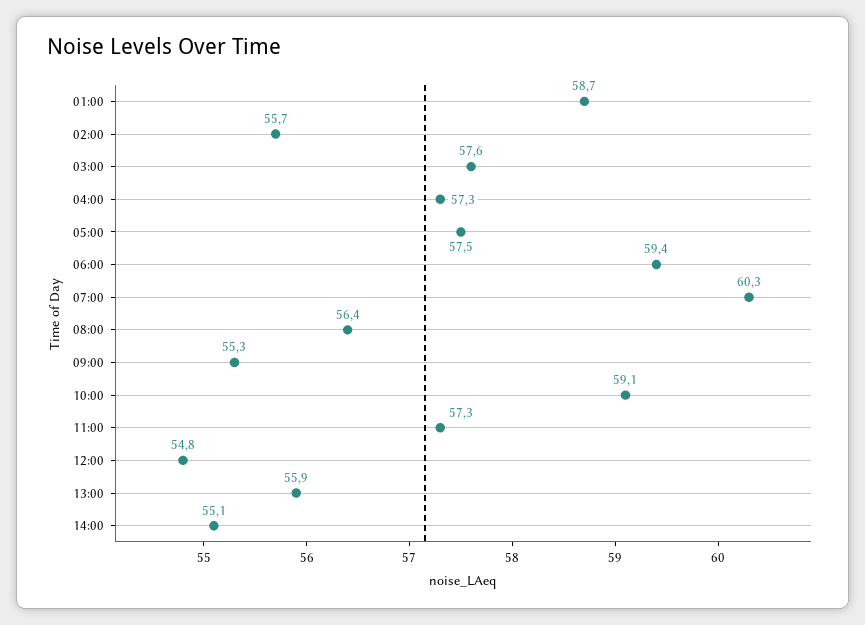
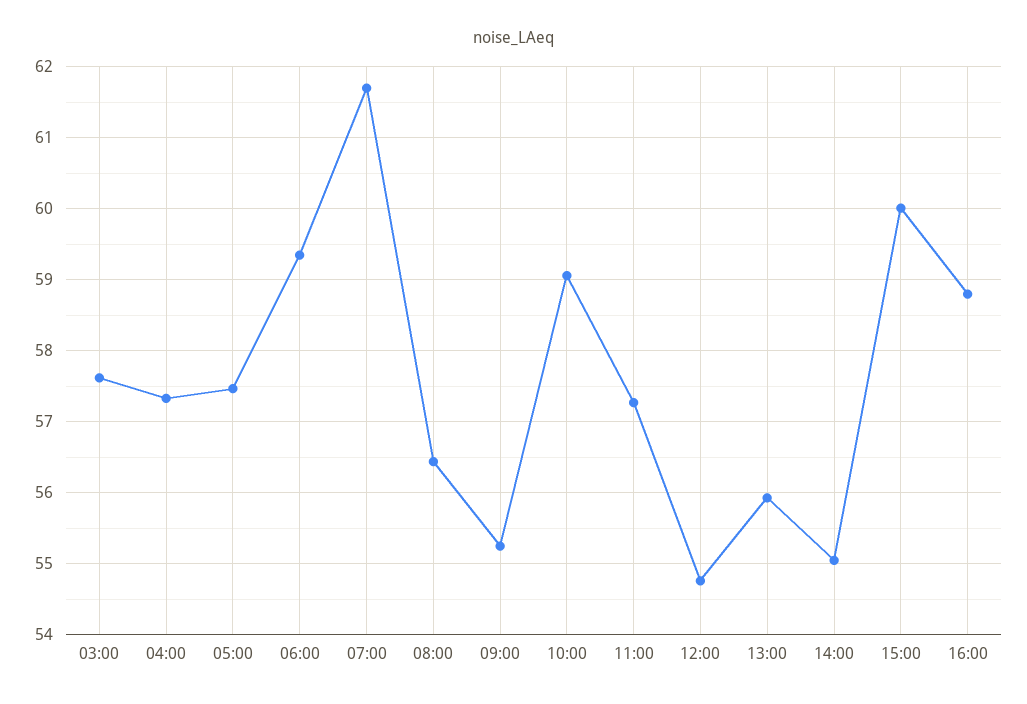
01:00: 58.7 -> none
02:00: 55.7 -> none
07:00: 60.3 -> 61.7
15:00: none -> 60
16:00: none -> 58.8

